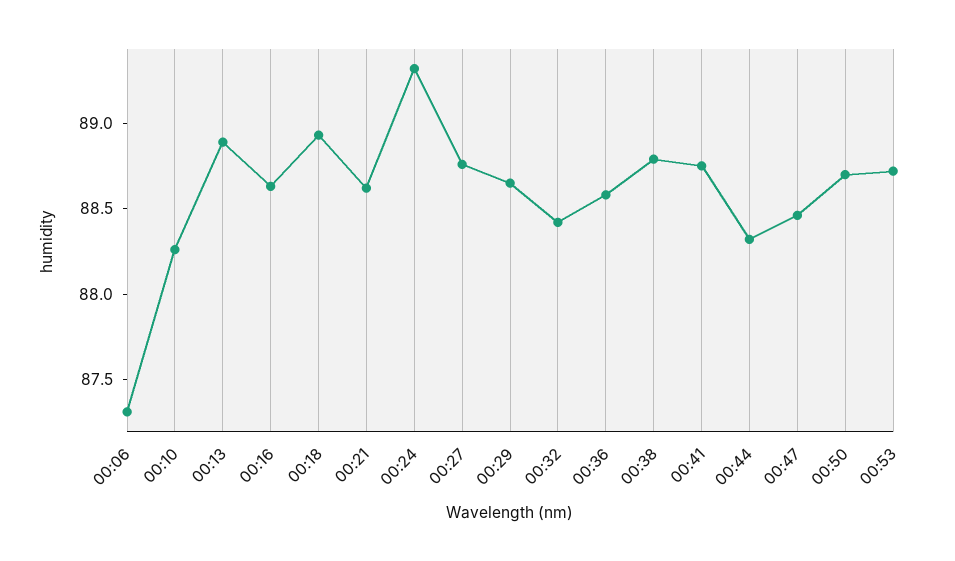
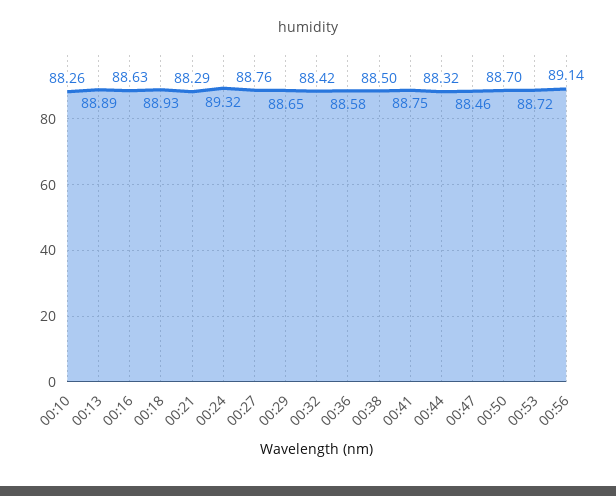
00:06: 87.3 -> none
00:21: 88.6 -> 88.29
00:38: 88.8 -> 88.5
00:56: none -> 89.14

